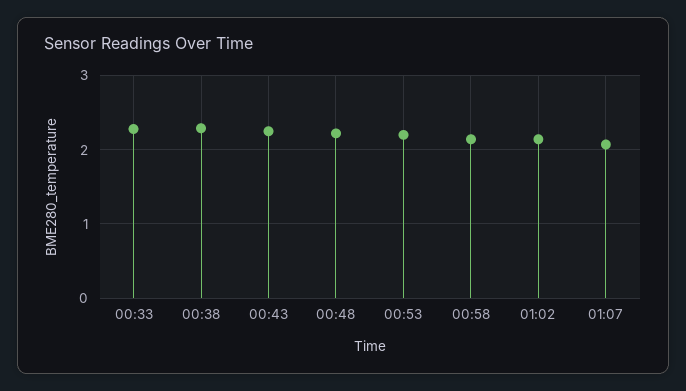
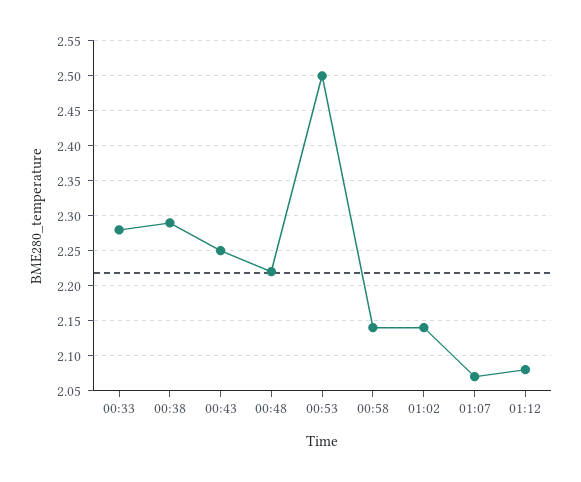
00:53: 2.2 -> 2.5
01:12: none -> 2.08

